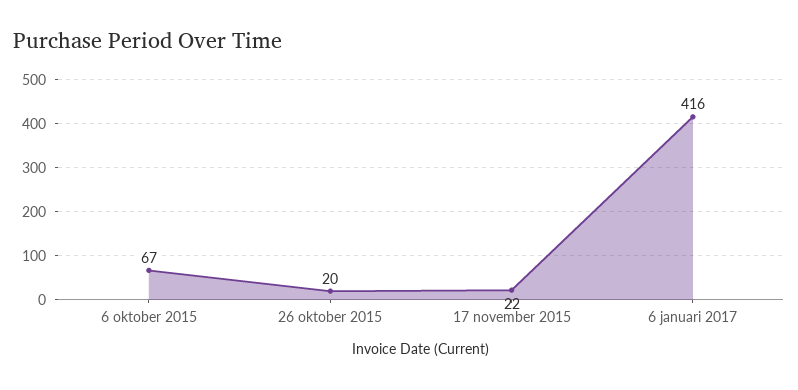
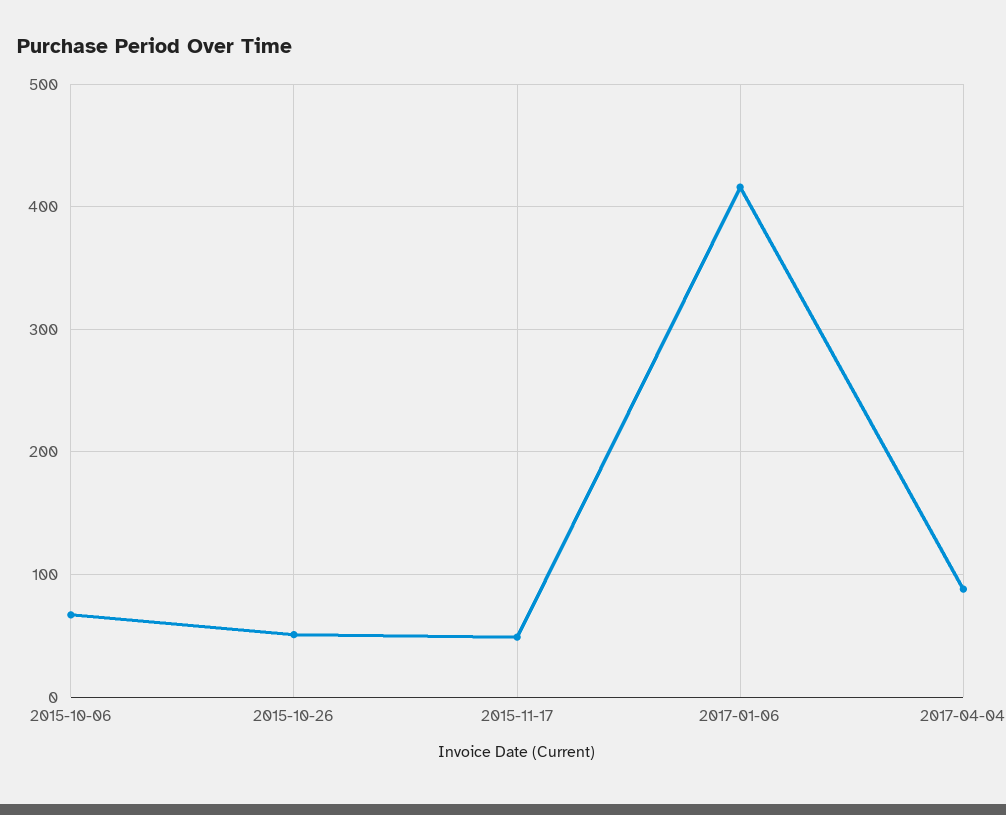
26 oktober 2015: 20 -> 50
17 november 2015: 22 -> 50
2017-04-04: none -> 90

